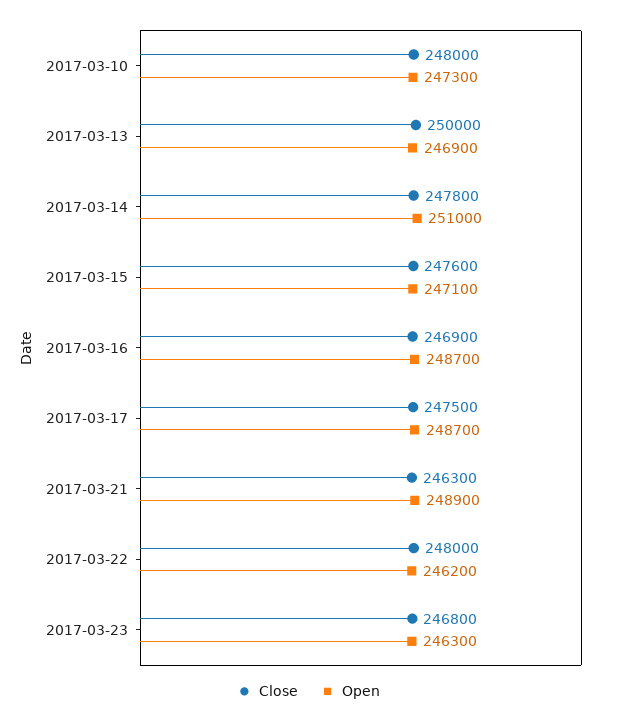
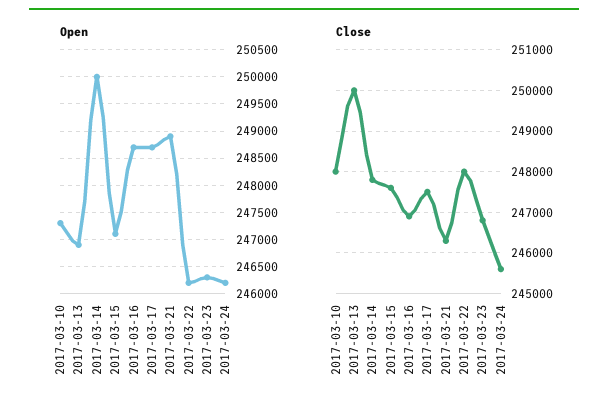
Open, 2017-03-14: 251000 -> 250000
Open, 2017-03-24: none -> 246250
Close, 2017-03-24: none -> 245600

